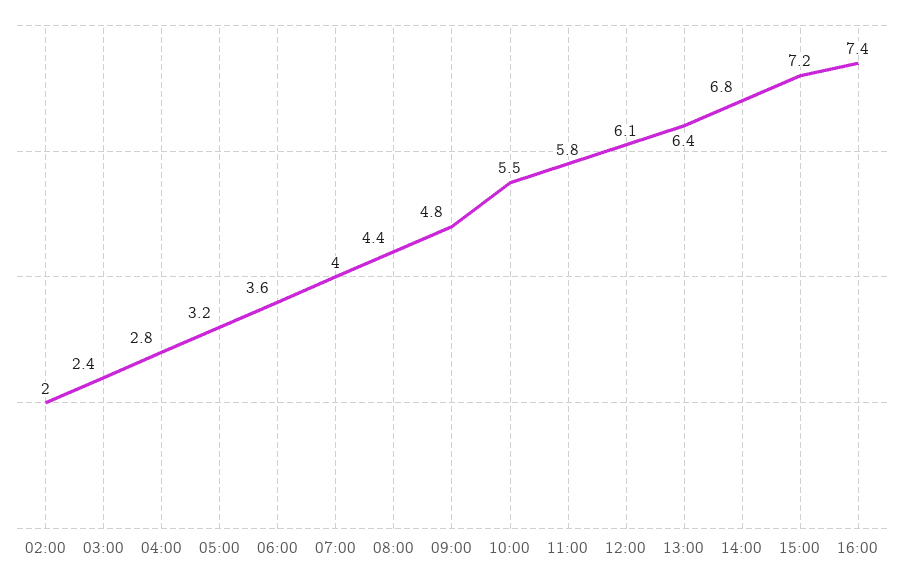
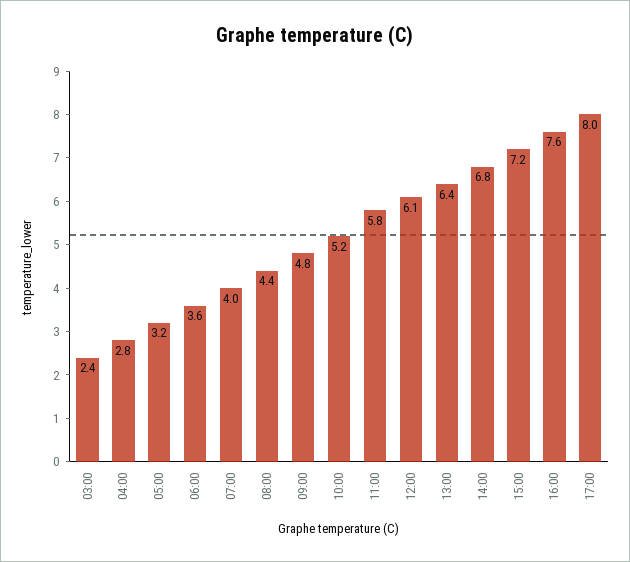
02:00: 2 -> none
10:00: 5.5 -> 5.2
16:00: 7.4 -> 7.6
17:00: none -> 8

